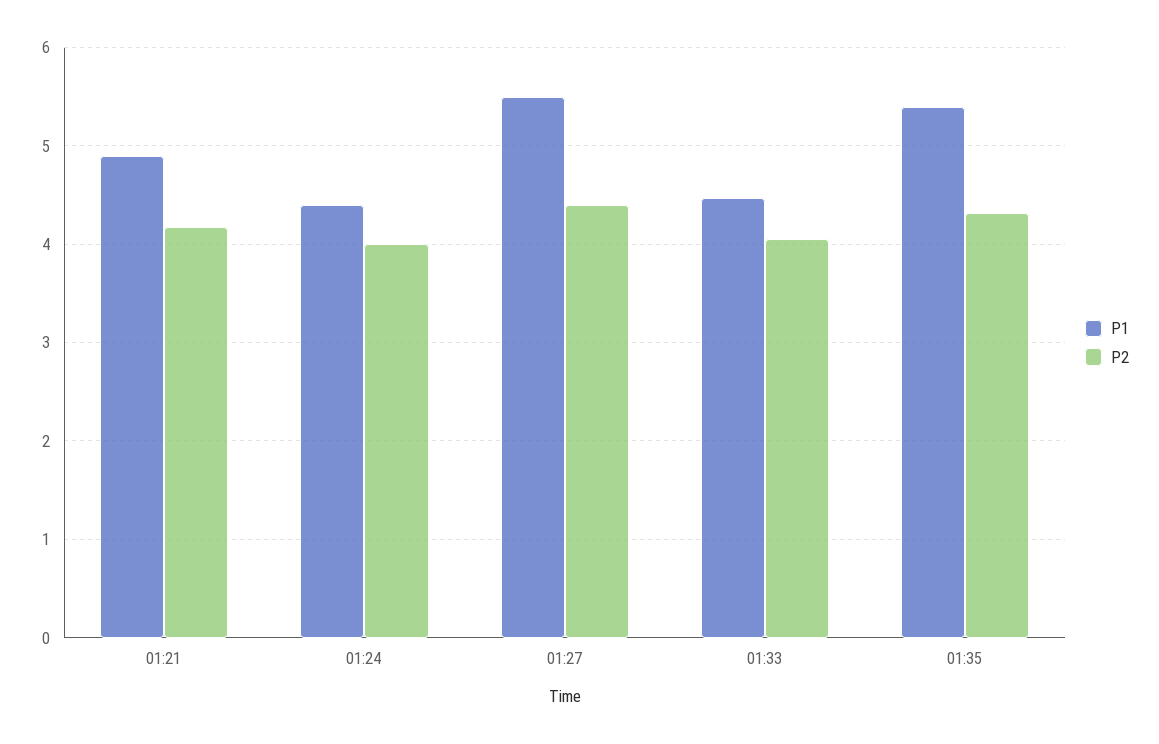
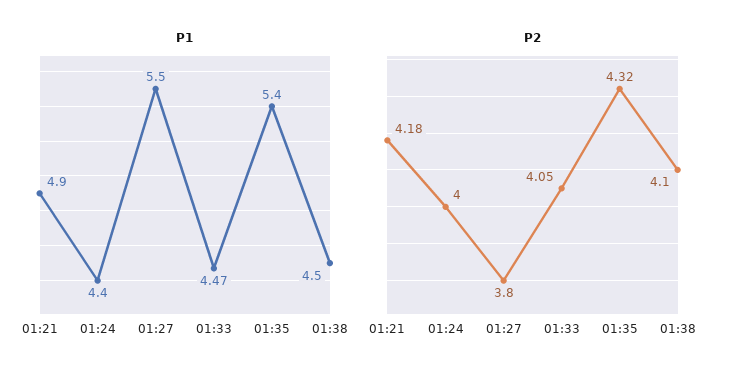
P2, 01:27: 4.4 -> 3.8
P1, 01:38: none -> 4.5
P2, 01:38: none -> 4.1

